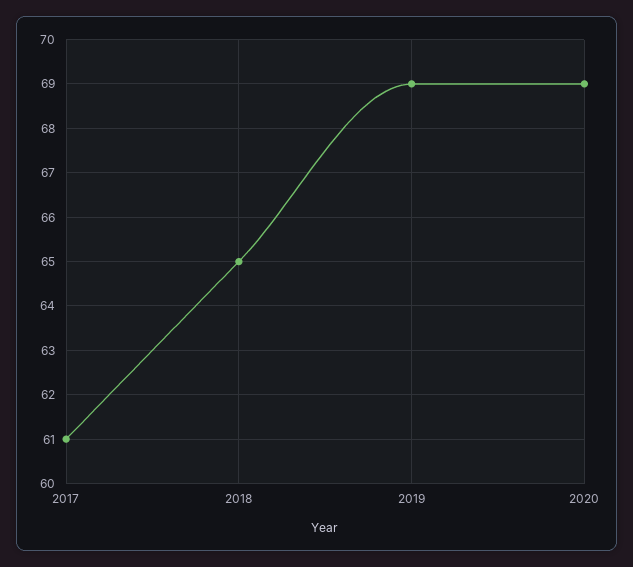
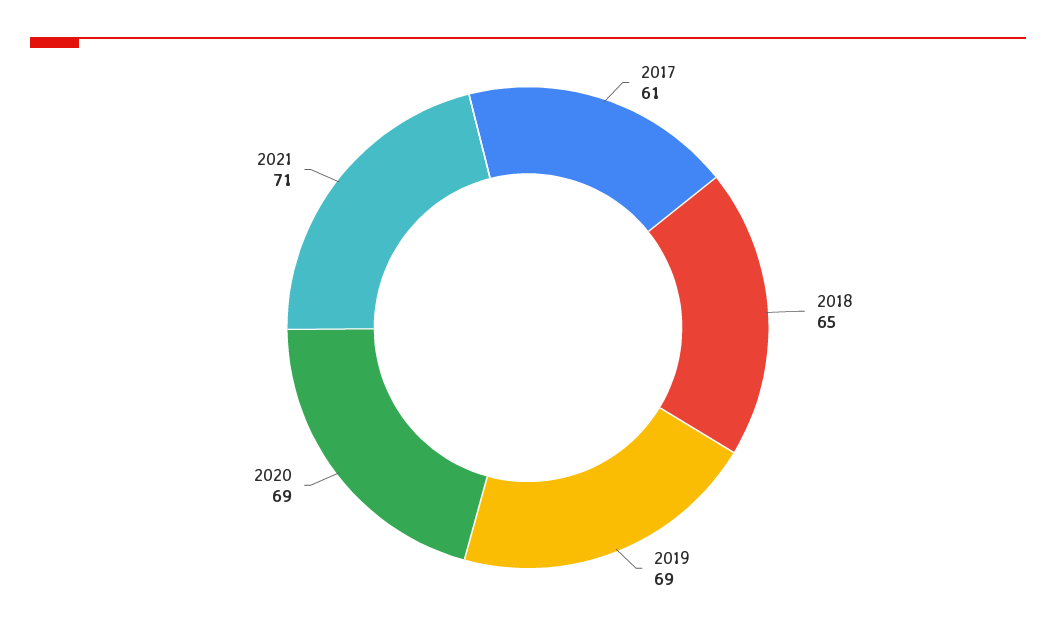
2021: none -> 71

